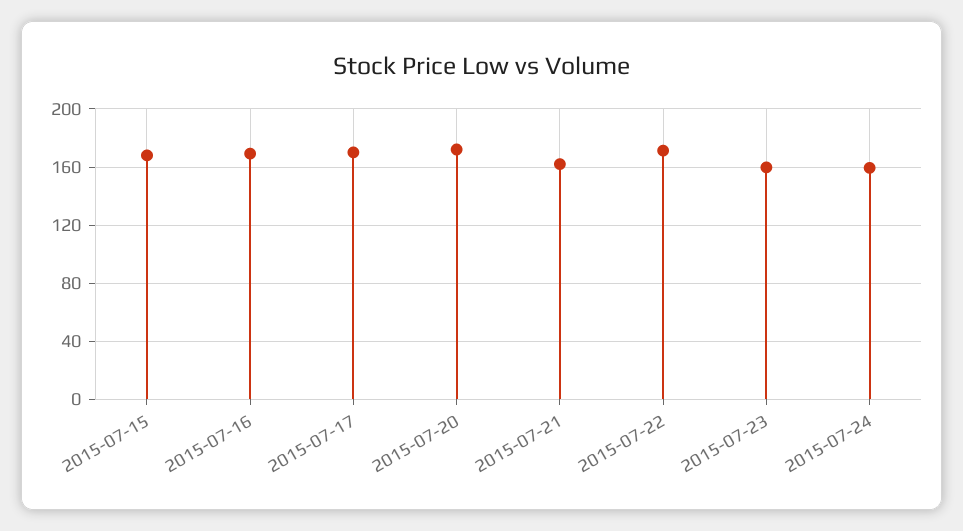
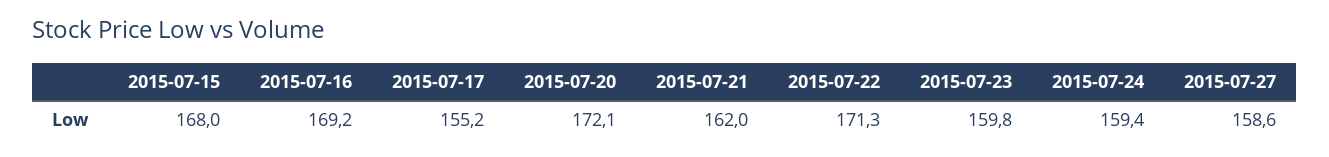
2015-07-17: 170 -> 155.2
2015-07-27: none -> 158.6

